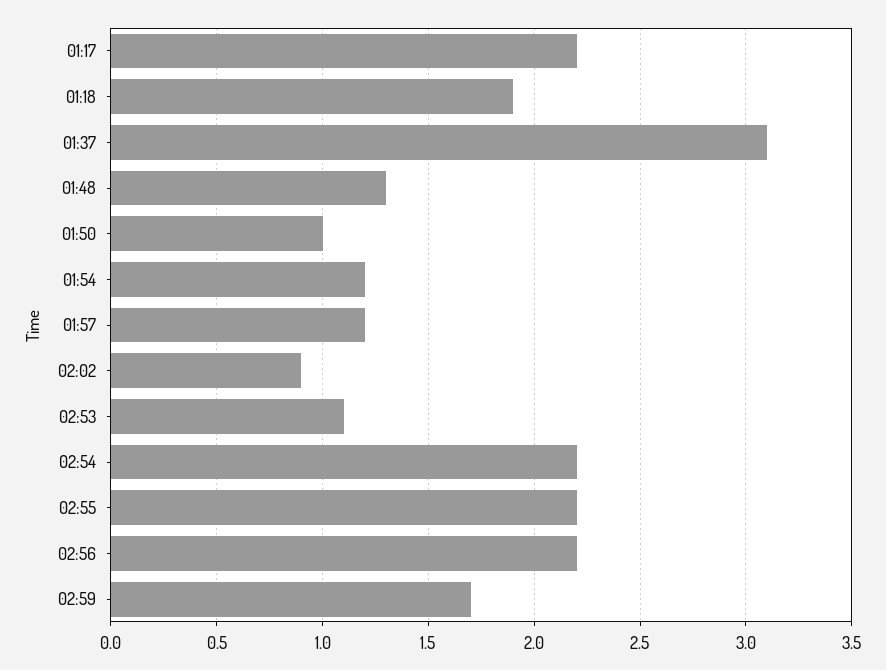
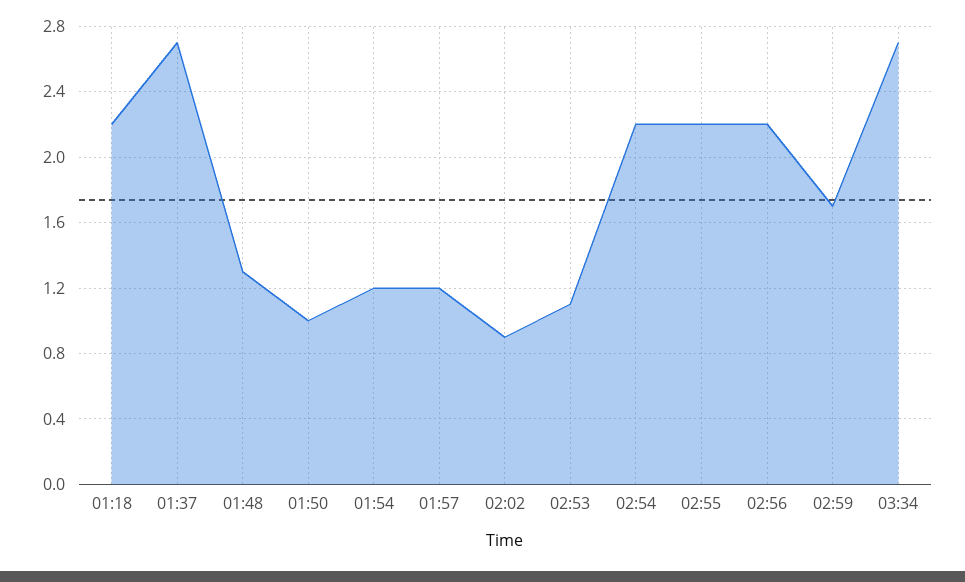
01:17: 2.2 -> none
01:18: 1.9 -> 2.2
01:37: 3.1 -> 2.7
03:34: none -> 2.7

